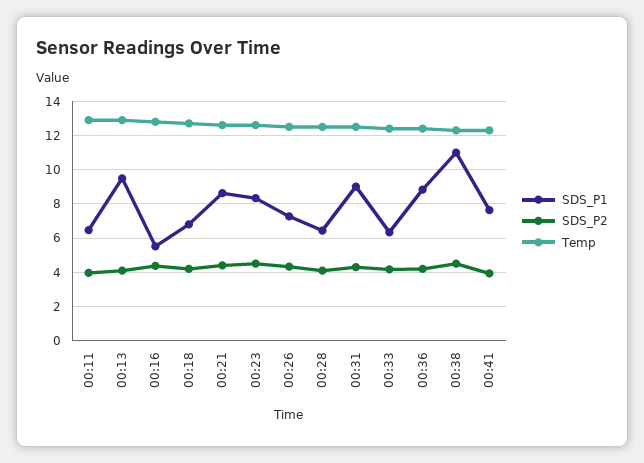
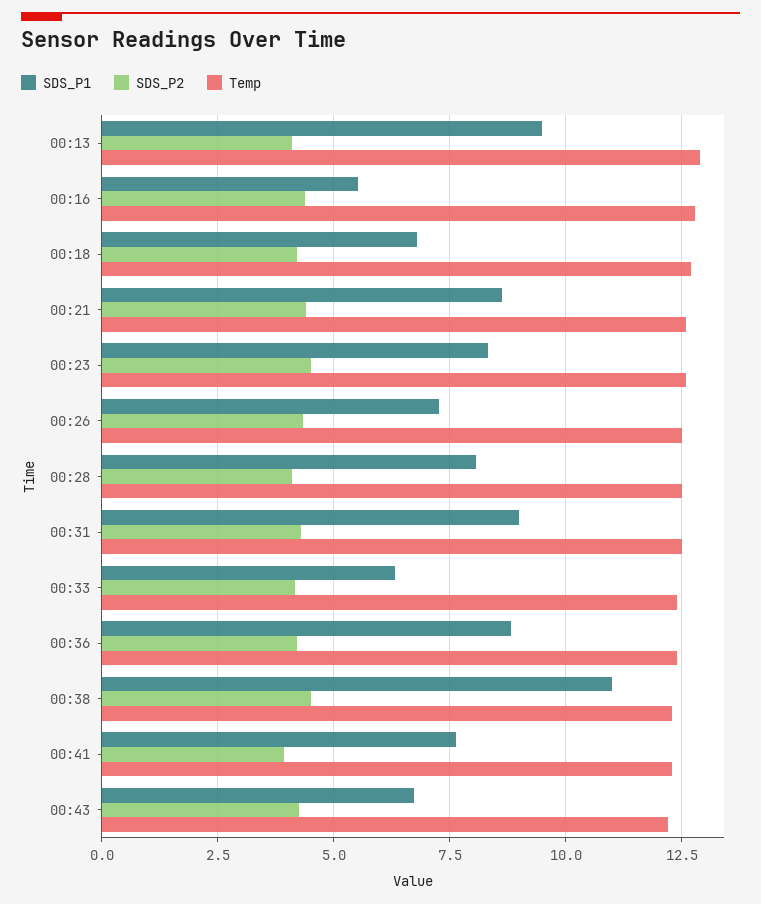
SDS_P1, 00:11: 6.5 -> none
SDS_P2, 00:11: 4 -> none
Temp, 00:11: 13 -> none
SDS_P1, 00:28: 6.5 -> 8
SDS_P1, 00:43: none -> 6.75
SDS_P2, 00:43: none -> 4.25
Temp, 00:43: none -> 12.25

